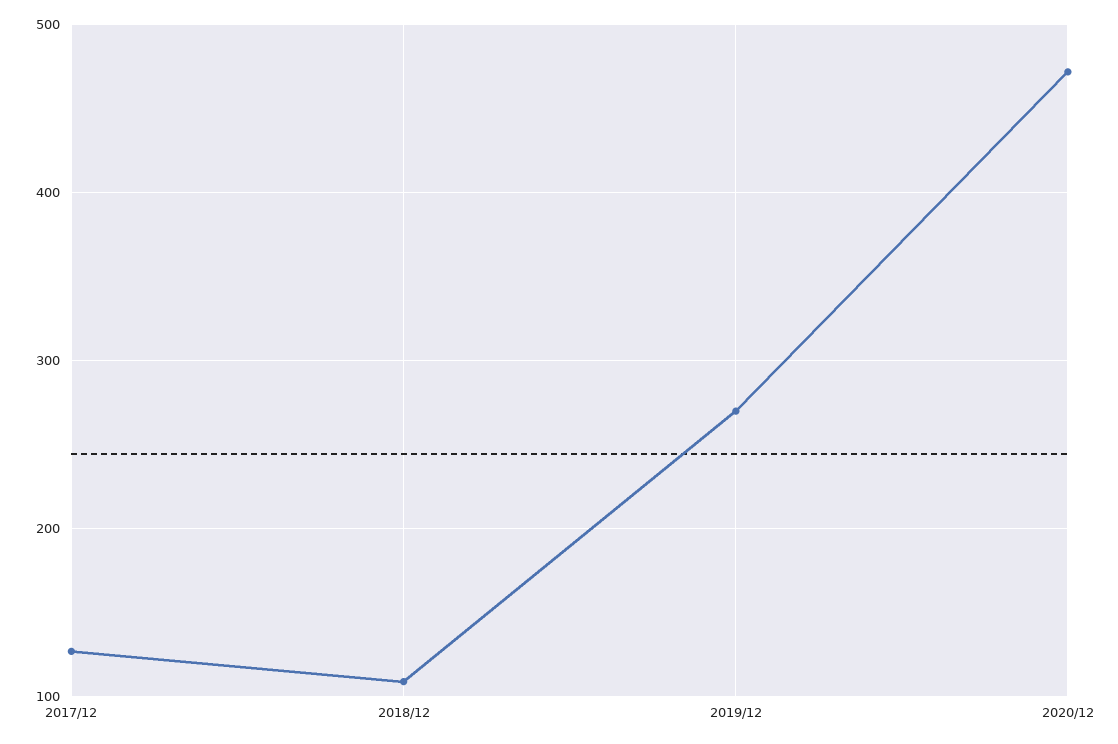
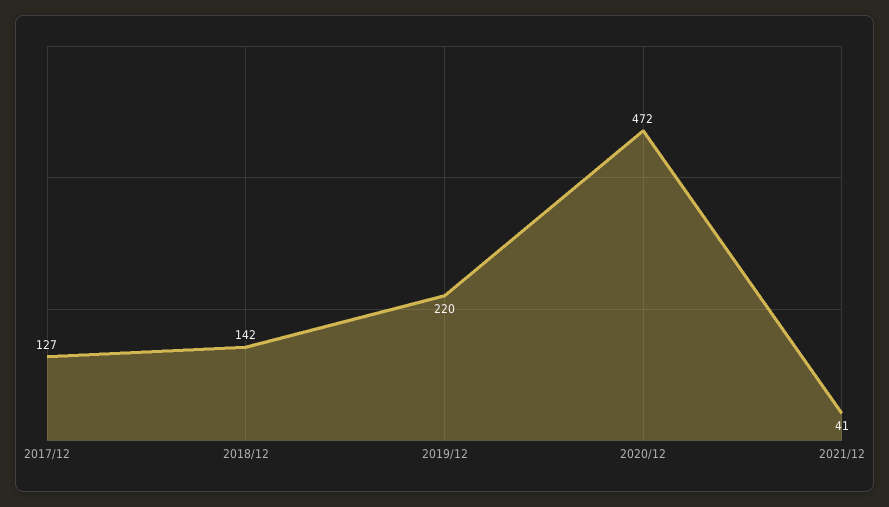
2018/12: 110 -> 142
2019/12: 270 -> 220
2021/12: none -> 41

